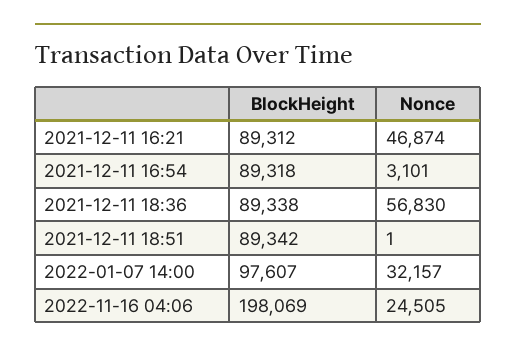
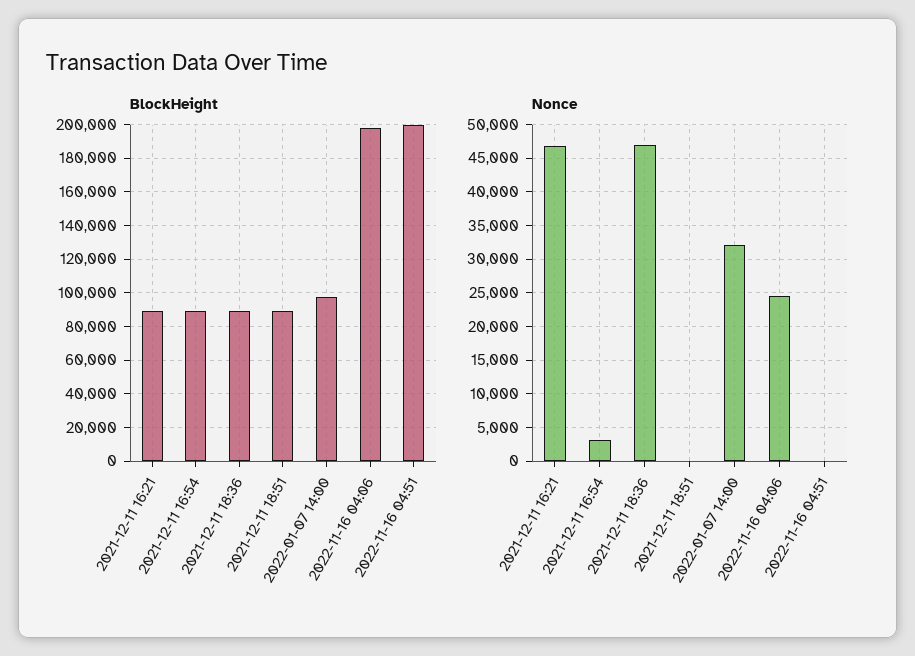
Nonce, 2021-12-11 18:36: 56830 -> 47000
BlockHeight, 2022-11-16 04:51: none -> 200000
Nonce, 2022-11-16 04:51: none -> 0

